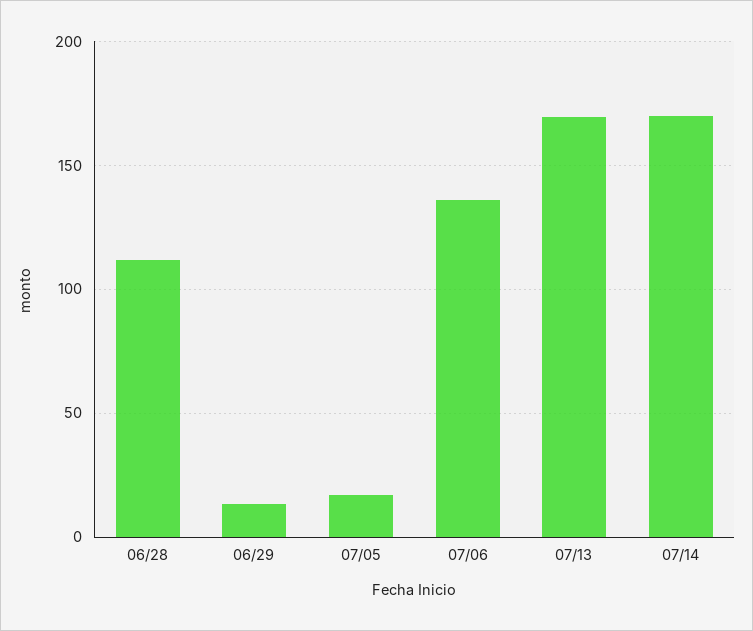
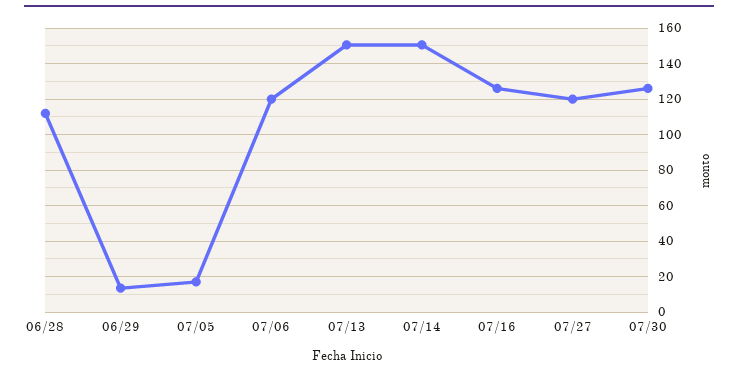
07/06: 135 -> 120
07/13: 170 -> 150
07/14: 170 -> 150
07/16: none -> 125
07/27: none -> 120
07/30: none -> 125

